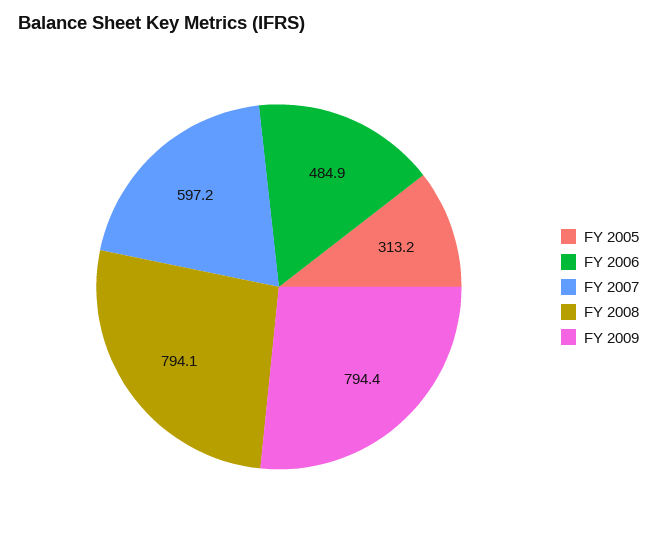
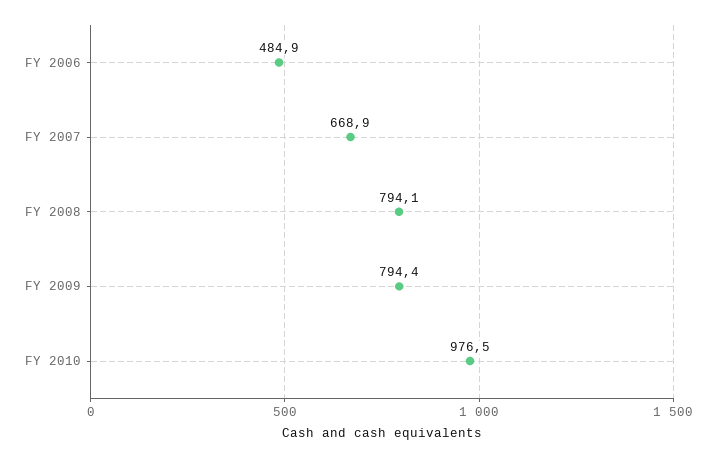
FY 2005: 313.2 -> none
FY 2007: 597.2 -> 668.9
FY 2010: none -> 976.5

